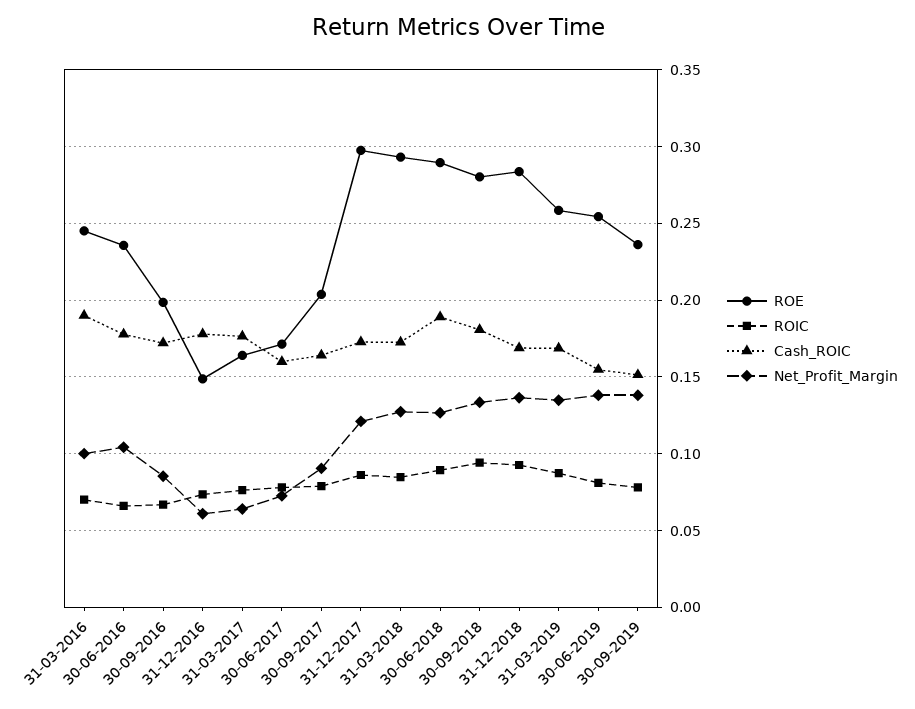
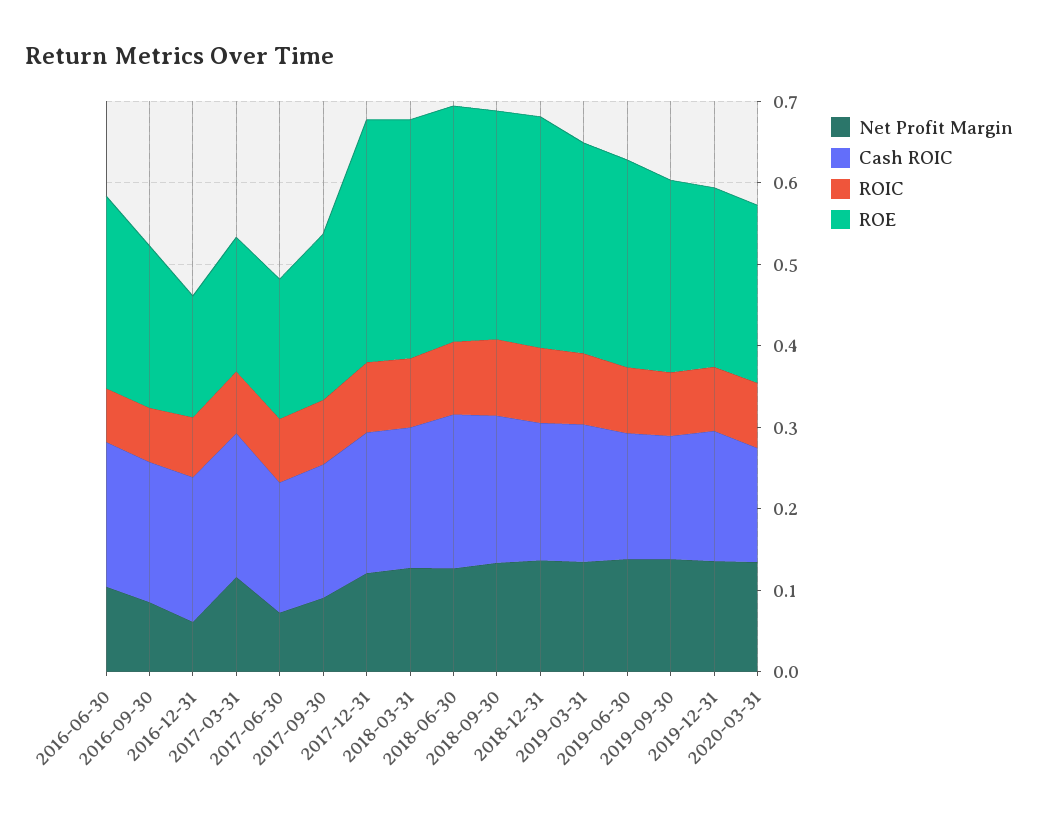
ROE, 31-03-2016: 0.245 -> none
ROIC, 31-03-2016: 0.07 -> none
Cash_ROIC, 31-03-2016: 0.19 -> none
Net_Profit_Margin, 31-03-2016: 0.1 -> none
Net_Profit_Margin, 31-03-2017: 0.065 -> 0.12
Net_Profit_Margin, 2019-12-31: none -> 0.14
Cash_ROIC, 2019-12-31: none -> 0.16
ROIC, 2019-12-31: none -> 0.08
ROE, 2019-12-31: none -> 0.22
Net_Profit_Margin, 2020-03-31: none -> 0.14
Cash_ROIC, 2020-03-31: none -> 0.14
ROIC, 2020-03-31: none -> 0.08
ROE, 2020-03-31: none -> 0.22

